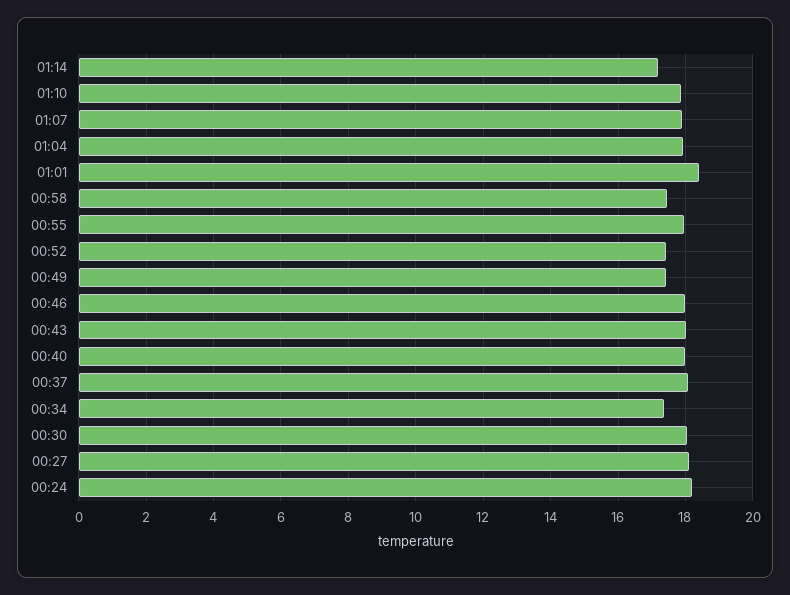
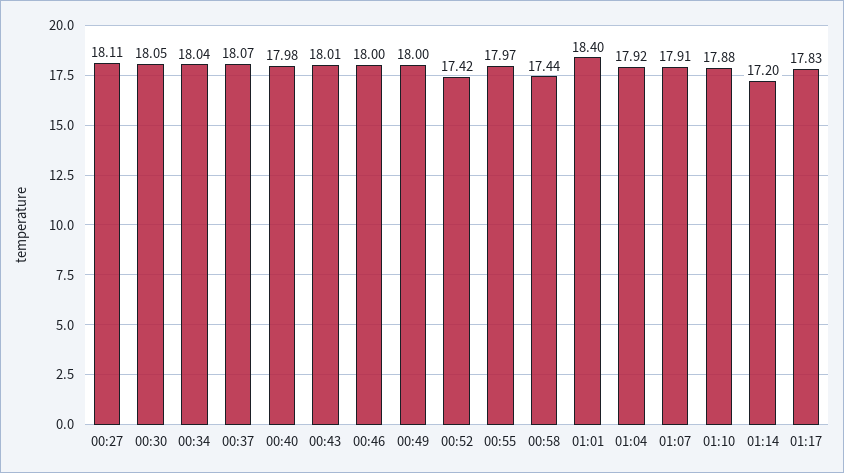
00:49: 17.4 -> 18
00:34: 17.4 -> 18.04
00:24: 18.2 -> none
01:17: none -> 17.83

